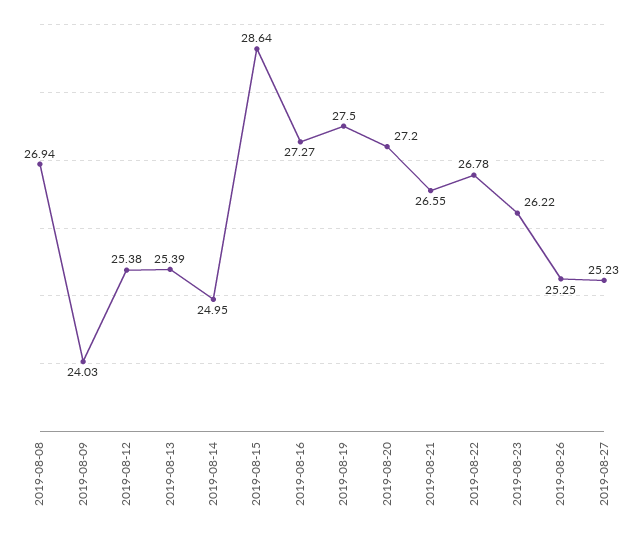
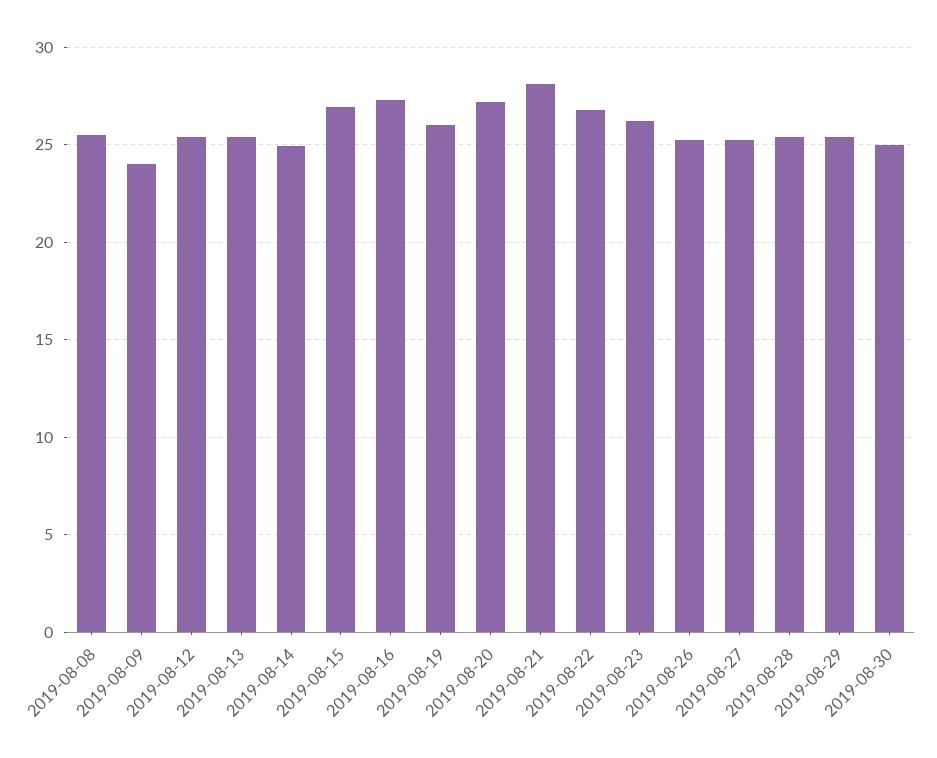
2019-08-08: 26.94 -> 25.5
2019-08-15: 28.64 -> 27
2019-08-19: 27.5 -> 26
2019-08-21: 26.55 -> 28
2019-08-28: none -> 25.5
2019-08-29: none -> 25.5
2019-08-30: none -> 25

